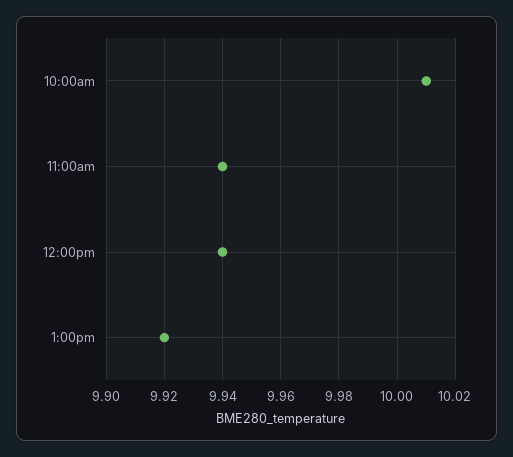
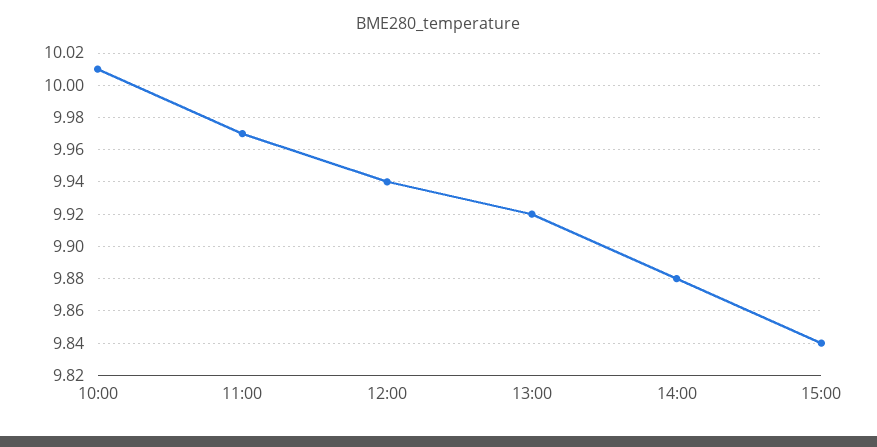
11:00am: 9.94 -> 9.97
14:00: none -> 9.88
15:00: none -> 9.84

